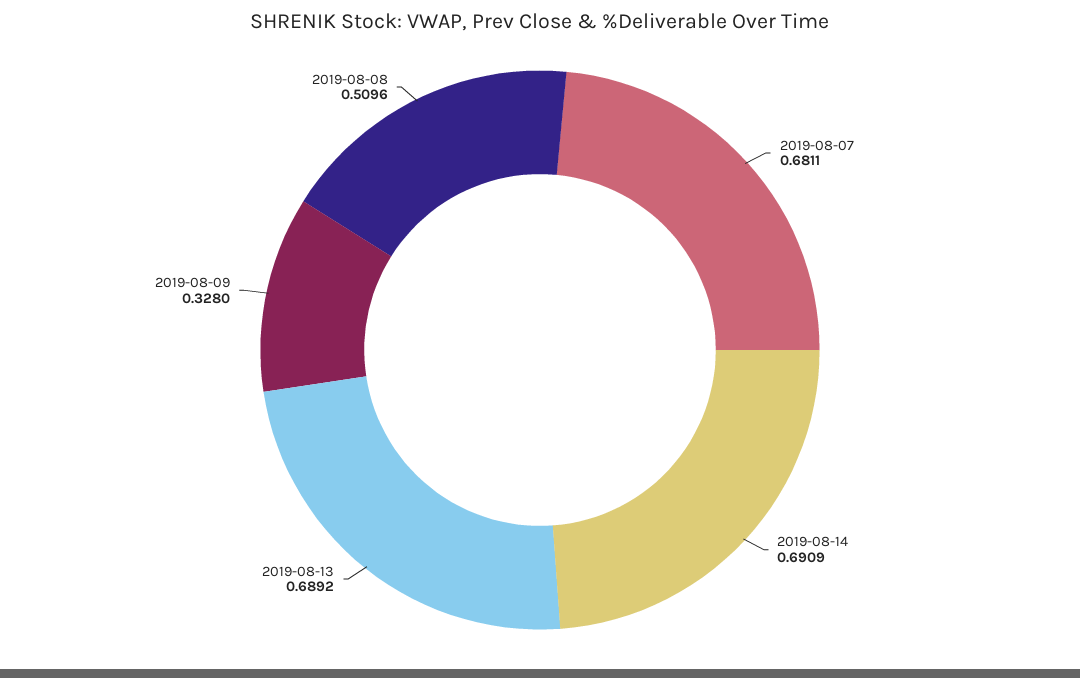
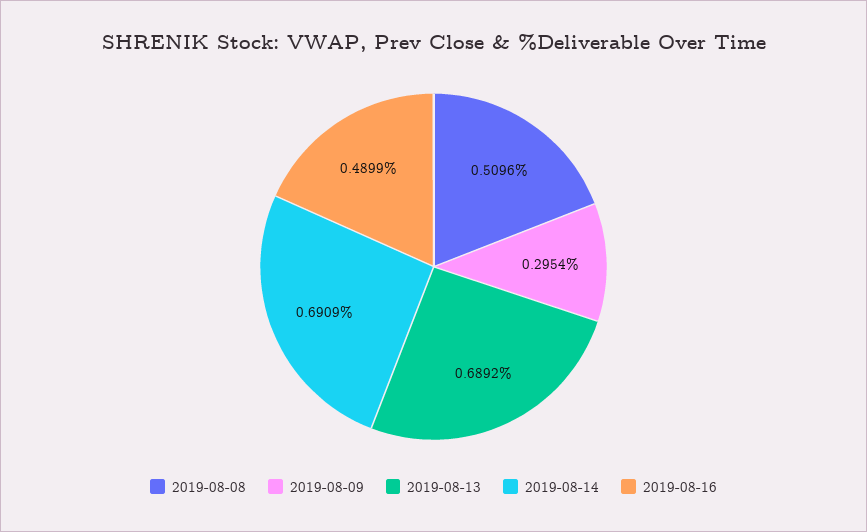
2019-08-07: 0.6811 -> none
2019-08-09: 0.328 -> 0.2954
2019-08-16: none -> 0.4899

